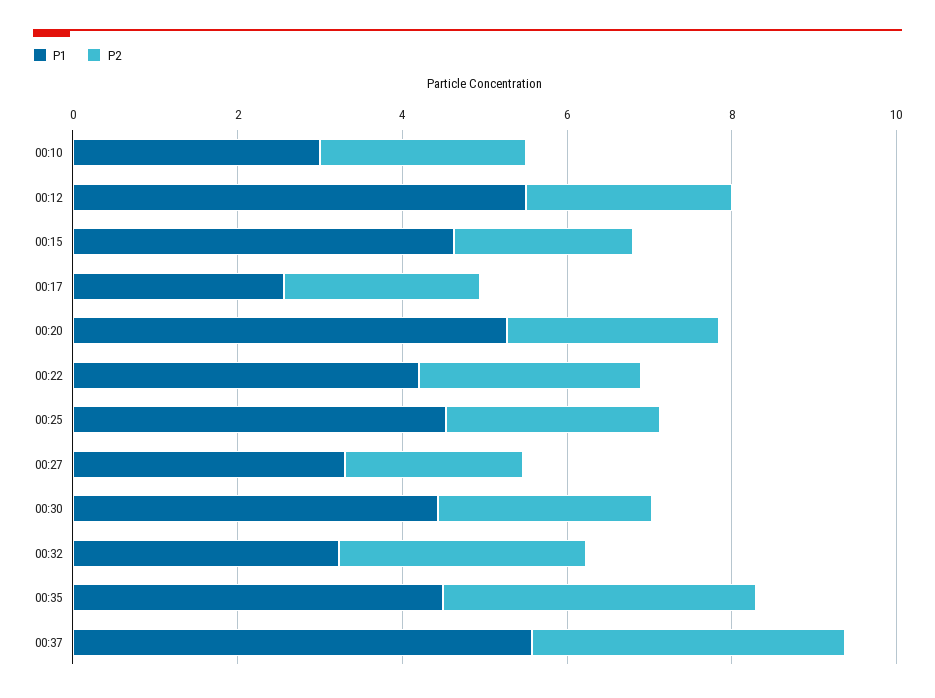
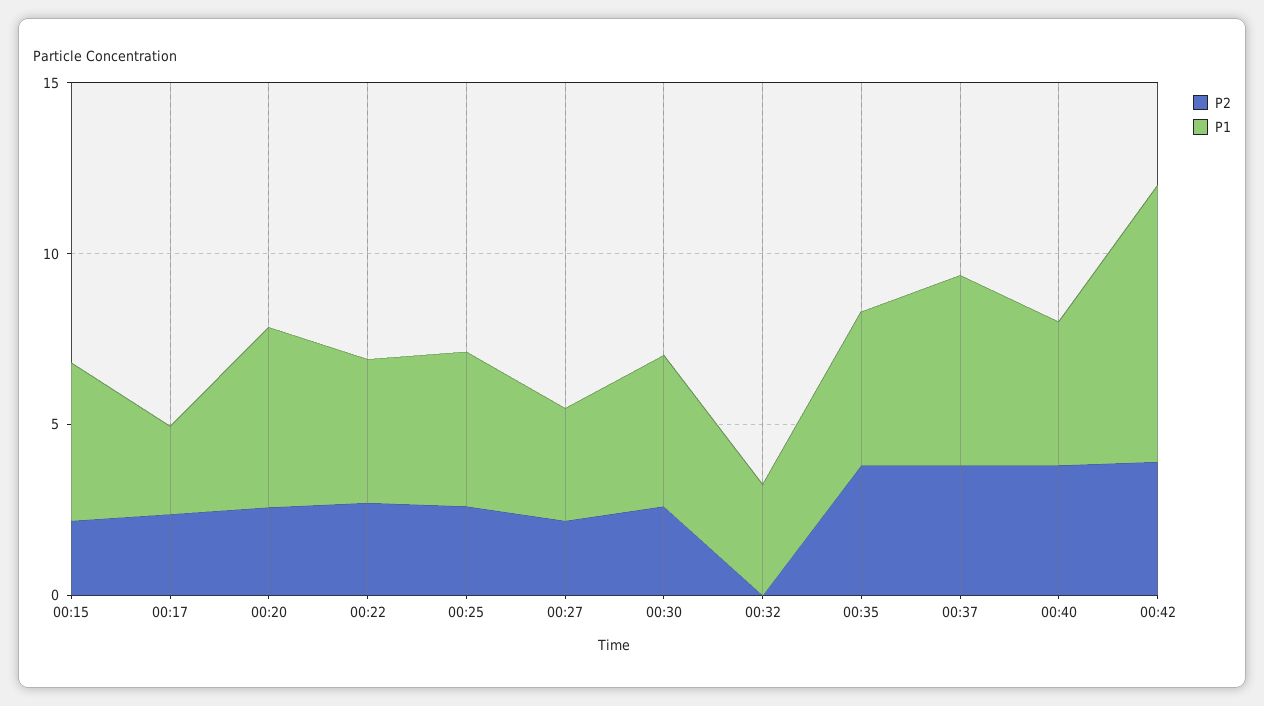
P1, 00:10: 3 -> none
P2, 00:10: 2.5 -> none
P1, 00:12: 5.5 -> none
P2, 00:12: 2.5 -> none
P2, 00:32: 3 -> 0
P2, 00:40: none -> 4
P1, 00:40: none -> 4
P2, 00:42: none -> 4
P1, 00:42: none -> 8

